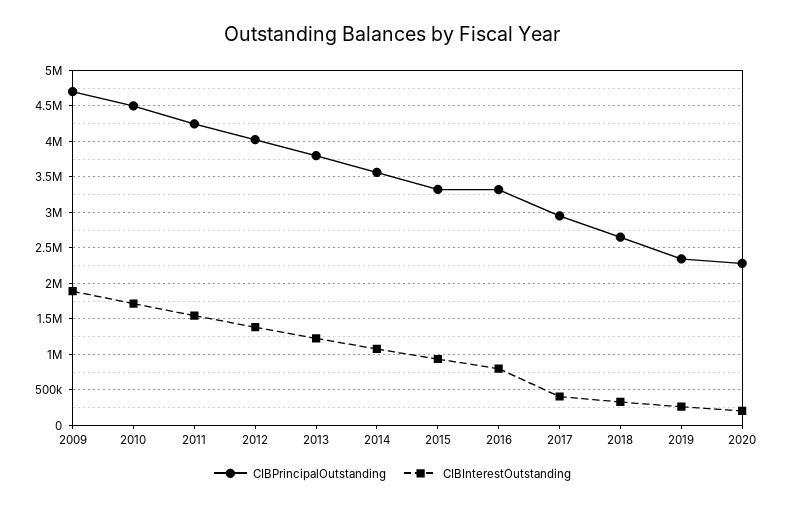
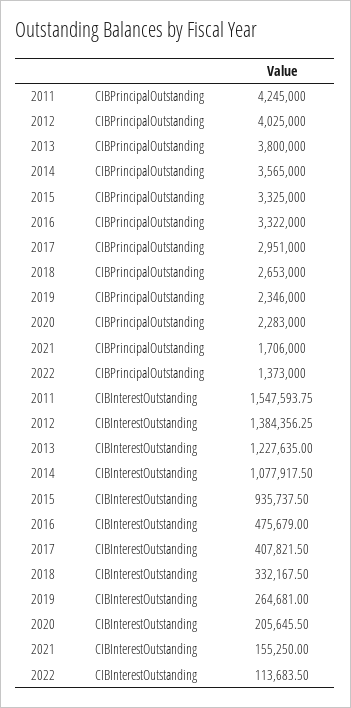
CIBPrincipalOutstanding, 2009: 4700000 -> none
CIBInterestOutstanding, 2009: 1900000 -> none
CIBPrincipalOutstanding, 2010: 4500000 -> none
CIBInterestOutstanding, 2010: 1700000 -> none
CIBInterestOutstanding, 2016: 800000 -> 475679
CIBPrincipalOutstanding, 2021: none -> 1706000
CIBPrincipalOutstanding, 2022: none -> 1373000
CIBInterestOutstanding, 2021: none -> 155250
CIBInterestOutstanding, 2022: none -> 113683.5

